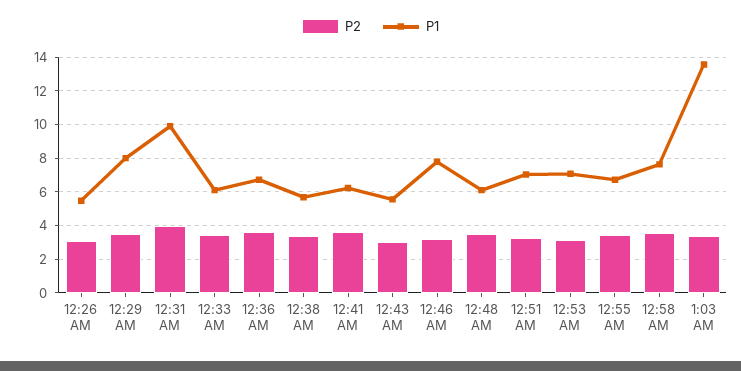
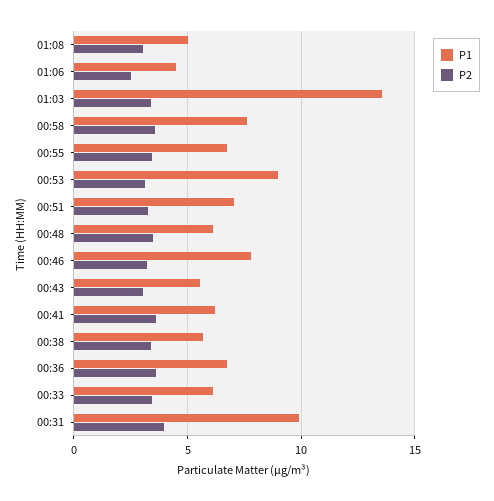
P2, 12:26 AM: 3 -> none
P1, 12:26 AM: 5.5 -> none
P2, 12:29 AM: 3.5 -> none
P1, 12:29 AM: 8 -> none
P1, 12:53 AM: 7 -> 9
P1, 01:08: none -> 5
P2, 01:08: none -> 3
P1, 01:06: none -> 4.5
P2, 01:06: none -> 2.5

